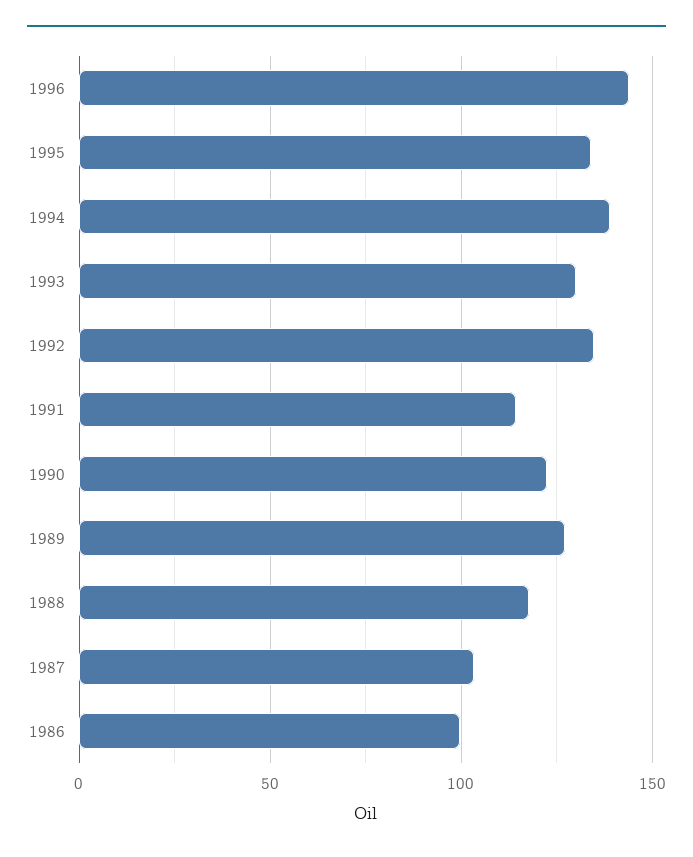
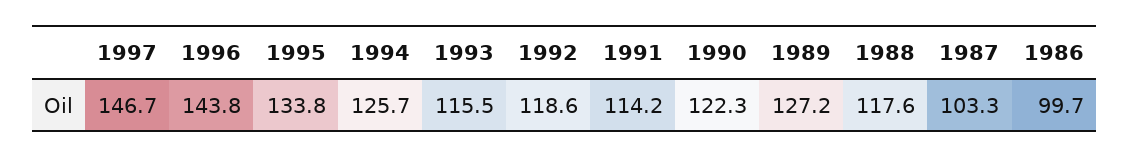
1994: 140 -> 125.7
1993: 130 -> 115.5
1992: 135 -> 118.6
1997: none -> 146.7

